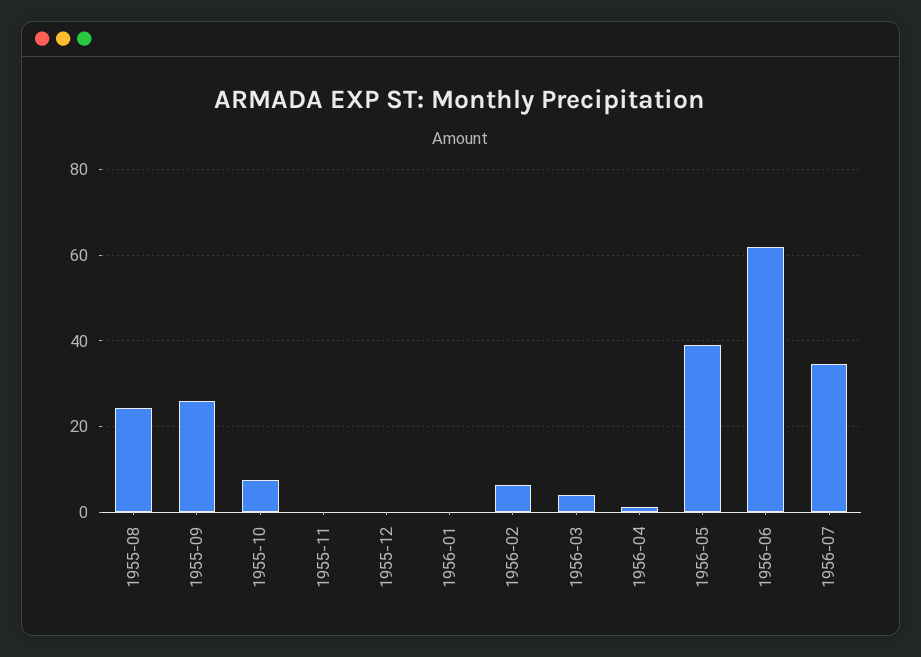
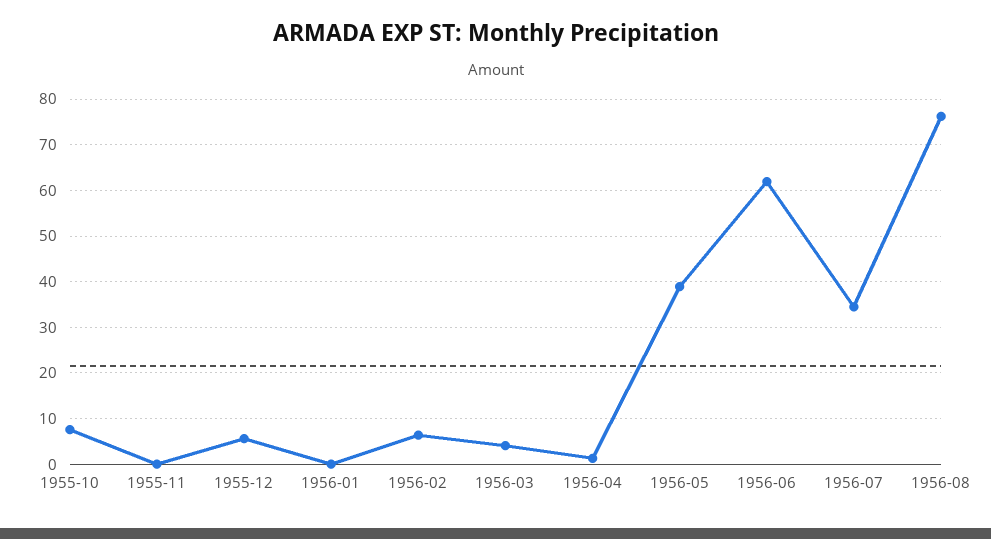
1955-08: 24 -> none
1955-09: 26 -> none
1955-12: 0 -> 6
1956-08: none -> 76

